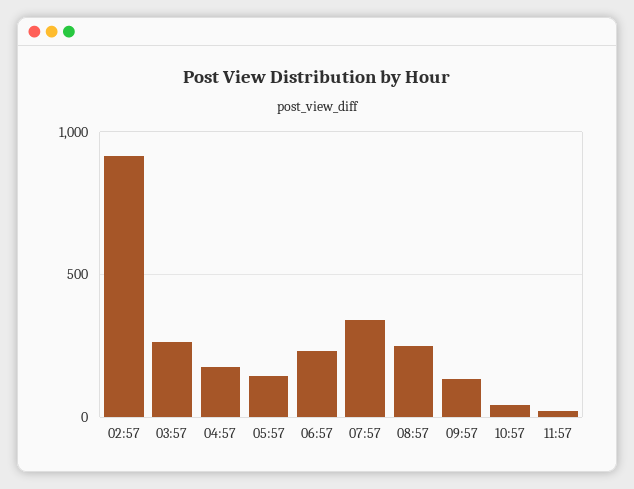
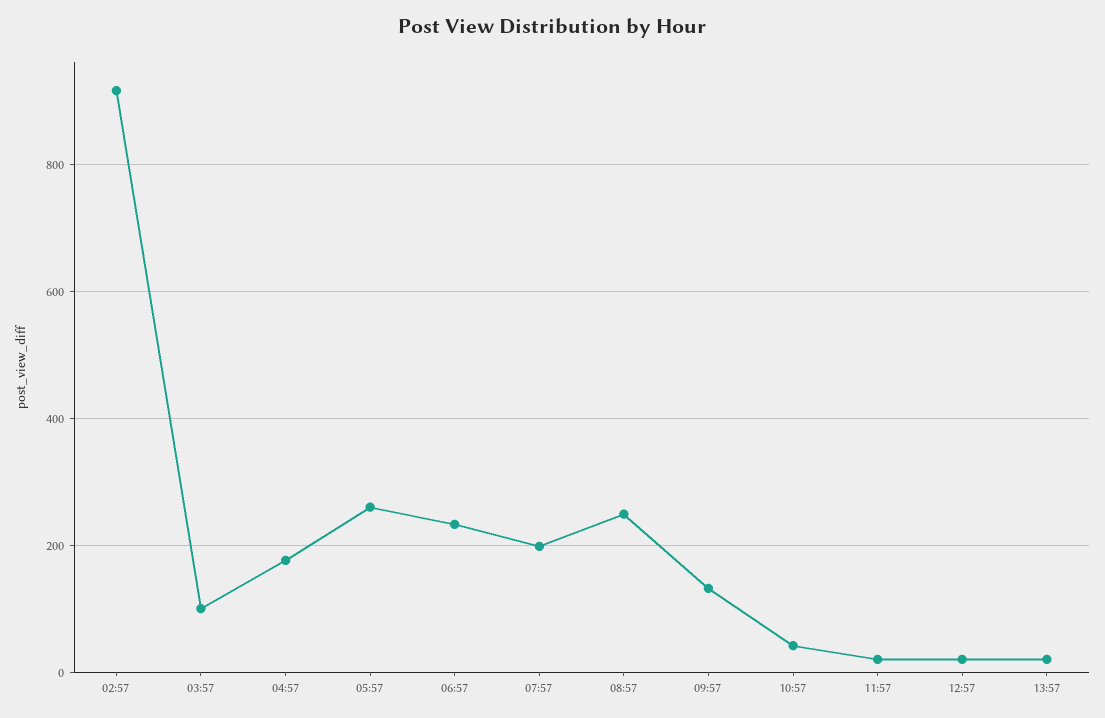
03:57: 250 -> 100
05:57: 150 -> 260
07:57: 350 -> 200
12:57: none -> 20
13:57: none -> 20

